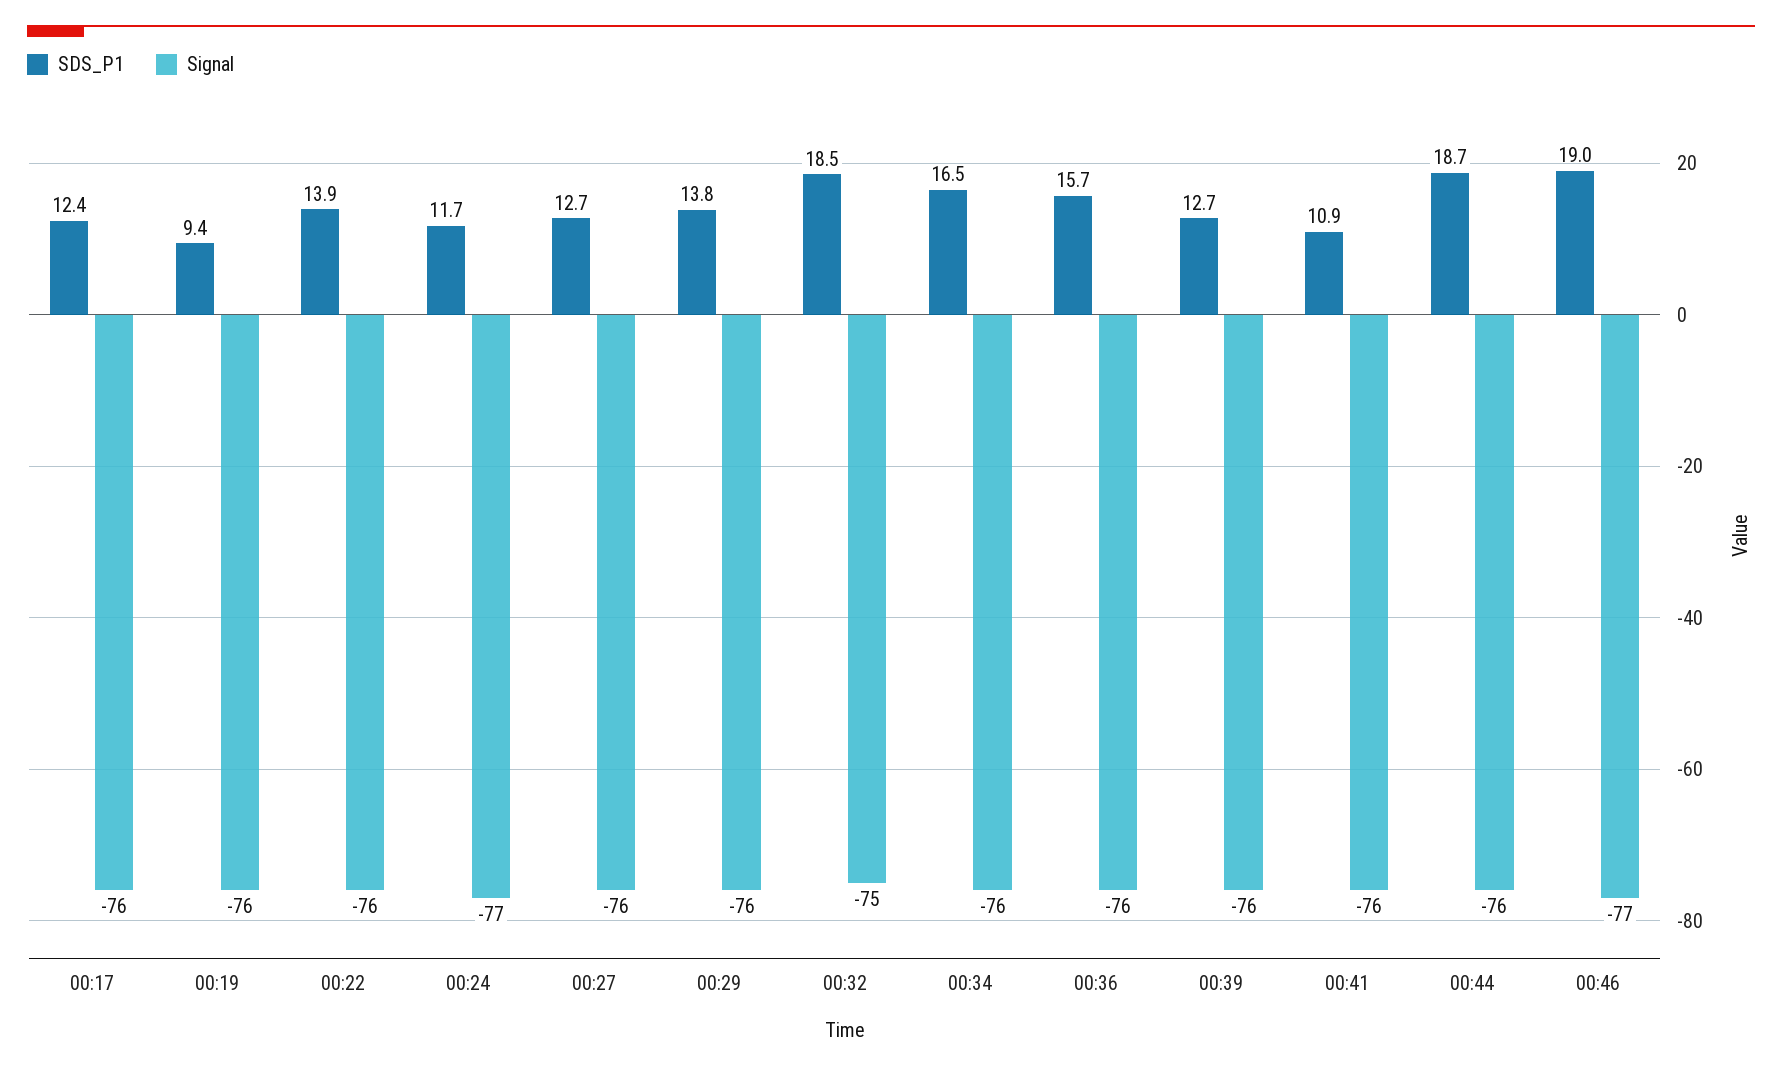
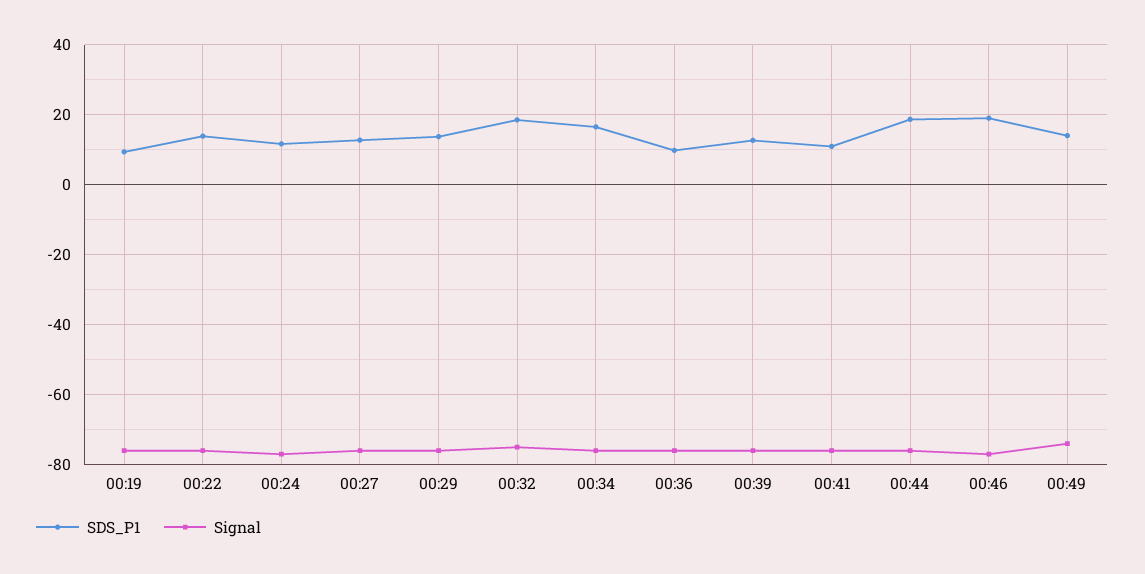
SDS_P1, 00:17: 12.4 -> none
Signal, 00:17: -76 -> none
SDS_P1, 00:36: 15.7 -> 10
SDS_P1, 00:49: none -> 14
Signal, 00:49: none -> -74

